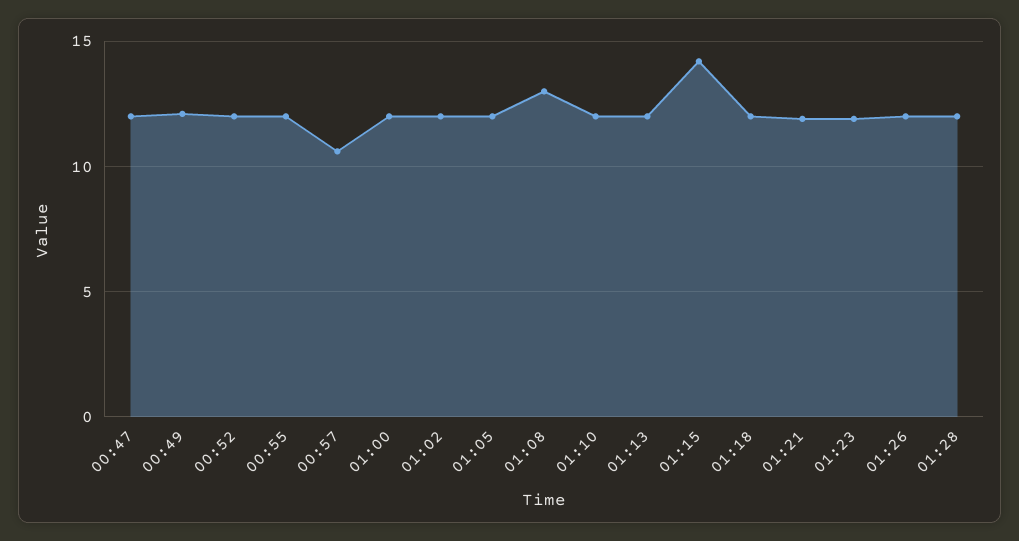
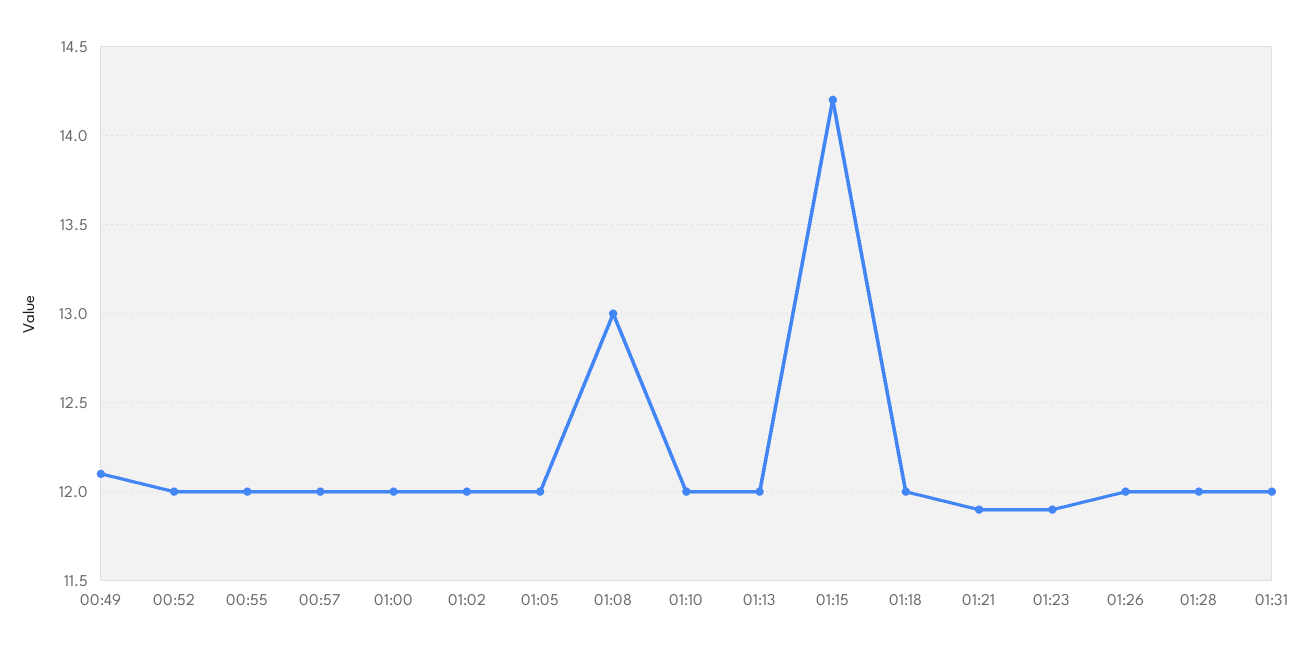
00:47: 12 -> none
00:57: 10.5 -> 12
01:31: none -> 12

